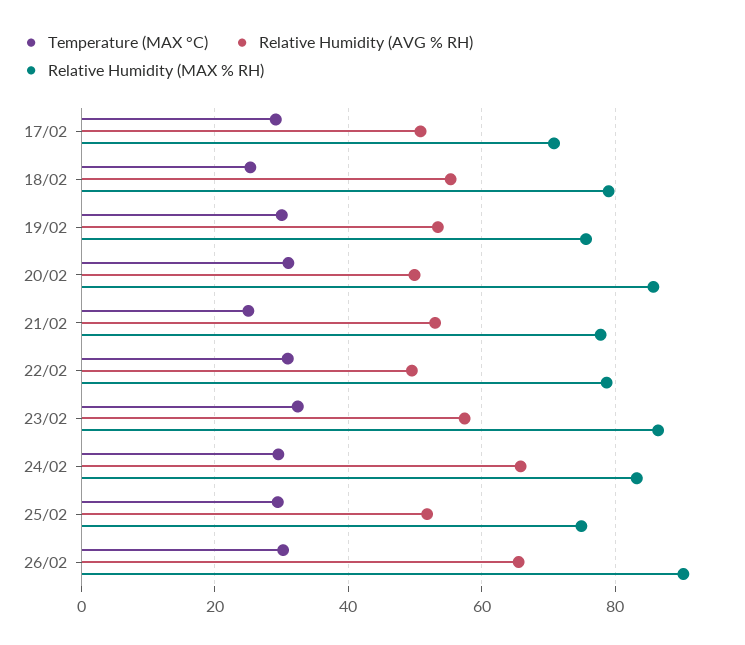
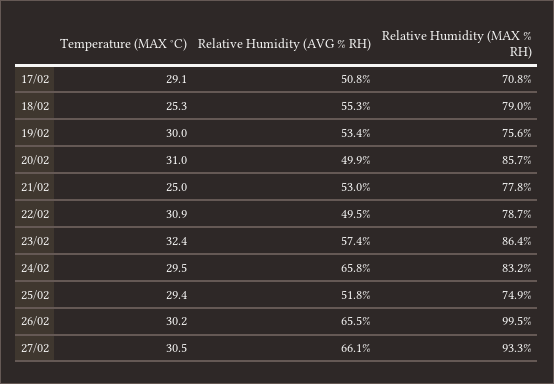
Relative Humidity (MAX % RH), 26/02: 90 -> 99.5
Temperature (MAX °C), 27/02: none -> 30.5
Relative Humidity (AVG % RH), 27/02: none -> 66.1
Relative Humidity (MAX % RH), 27/02: none -> 93.3

